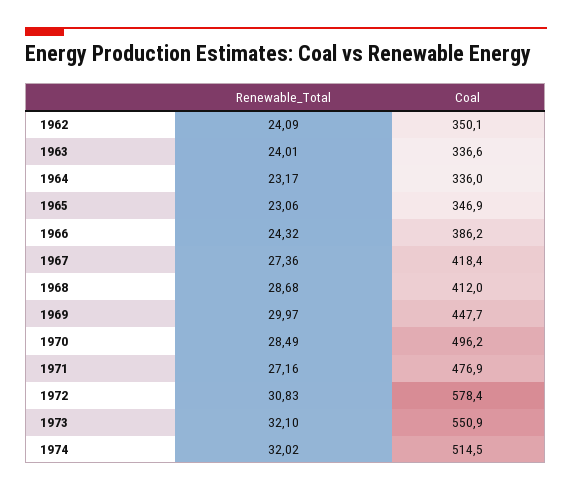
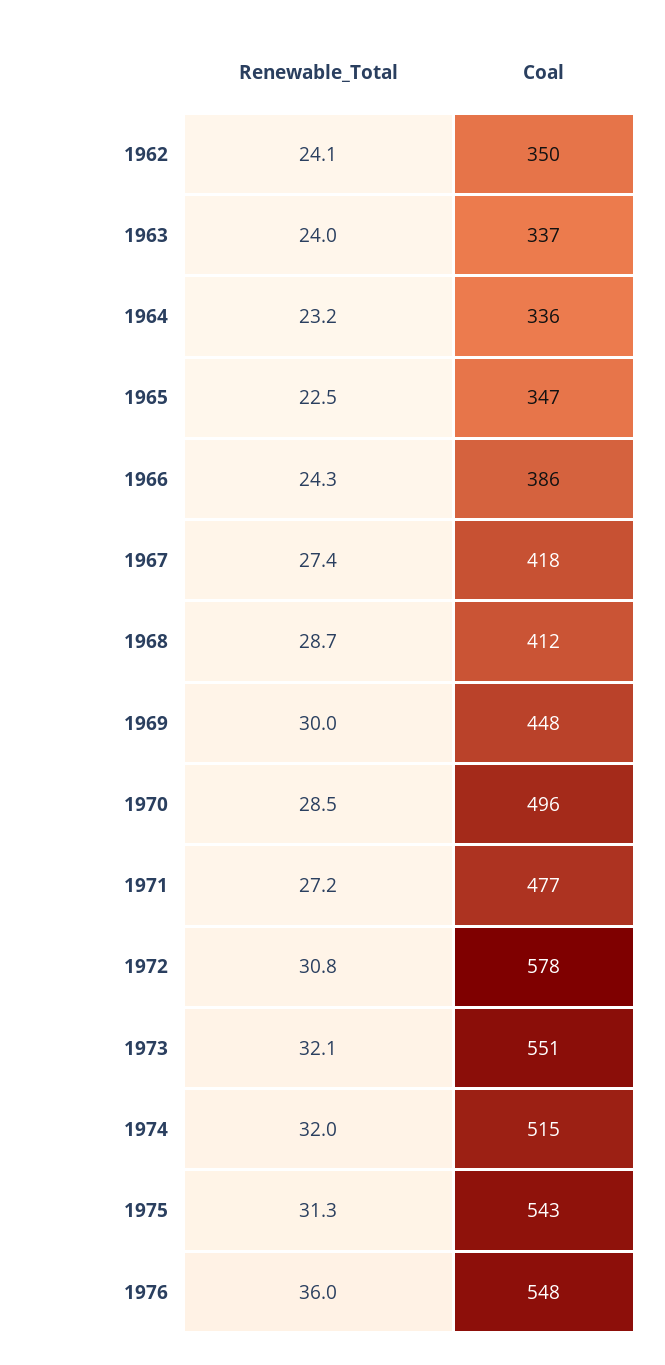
Renewable_Total, 1965: 23.06 -> 22.5
Renewable_Total, 1975: none -> 31.3
Coal, 1975: none -> 543
Renewable_Total, 1976: none -> 36
Coal, 1976: none -> 548

